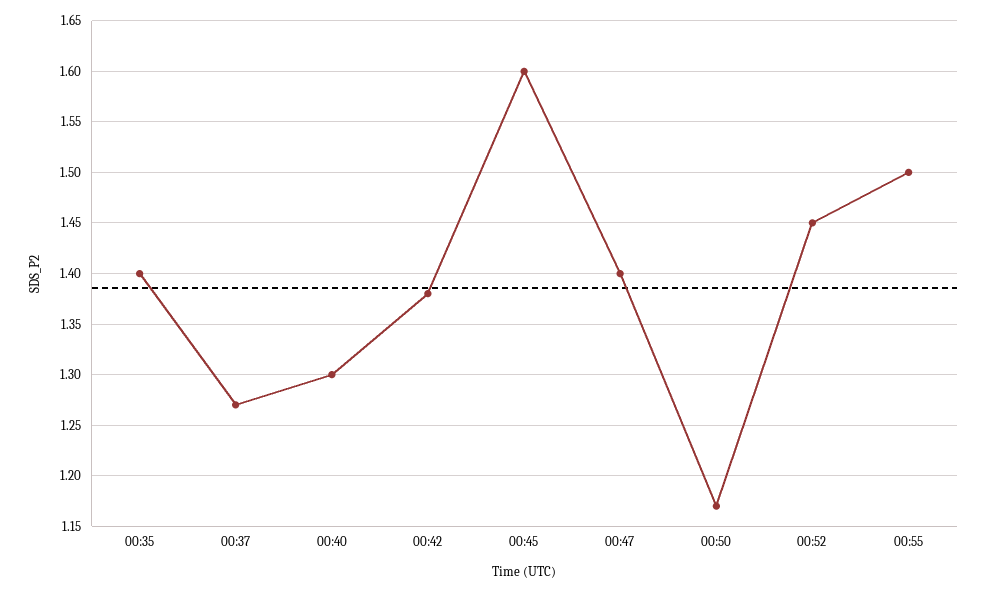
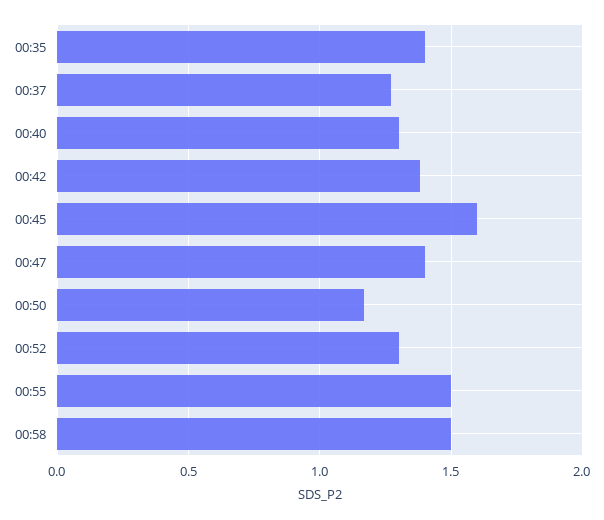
00:52: 1.45 -> 1.3
00:58: none -> 1.5

